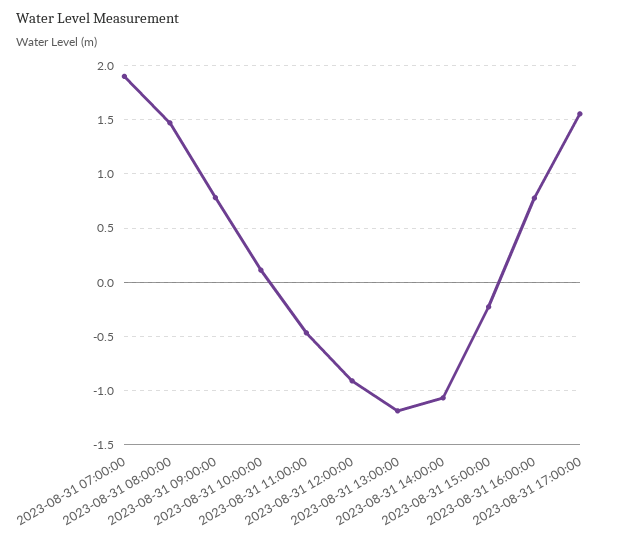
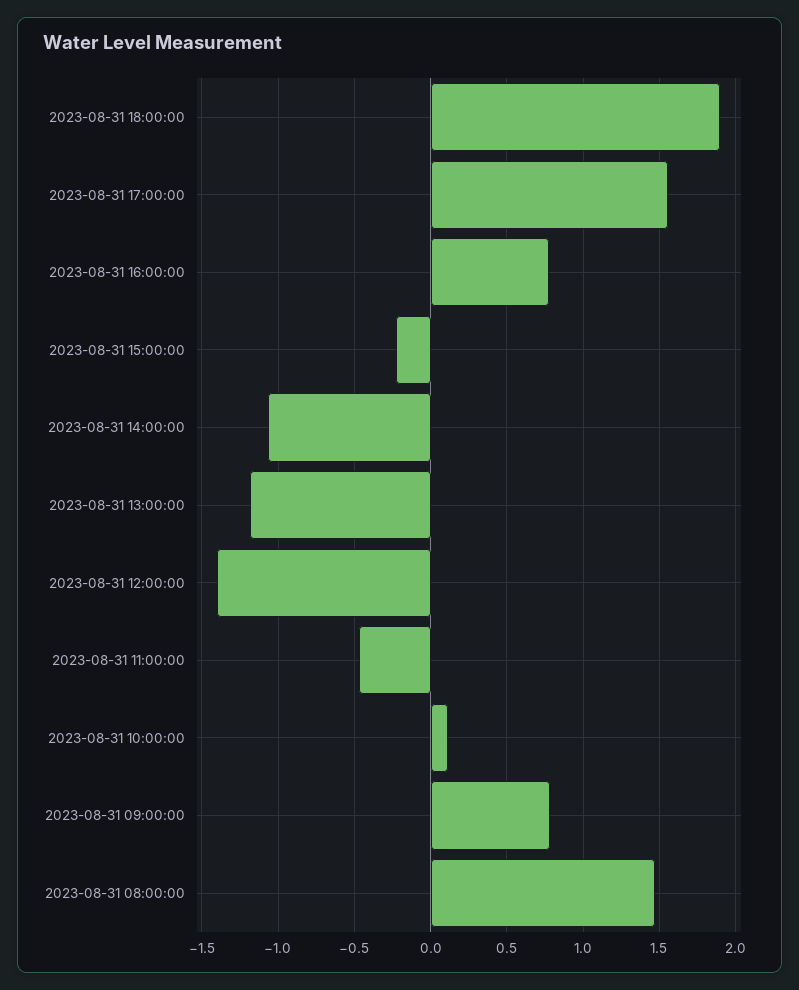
2023-08-31 07:00:00: 1.9 -> none
2023-08-31 12:00:00: -0.9 -> -1.4
2023-08-31 18:00:00: none -> 1.9

